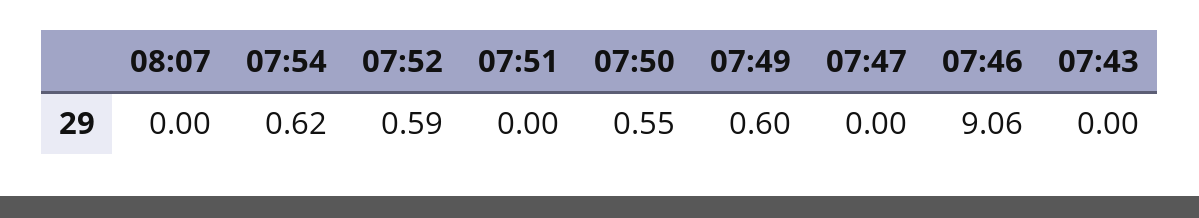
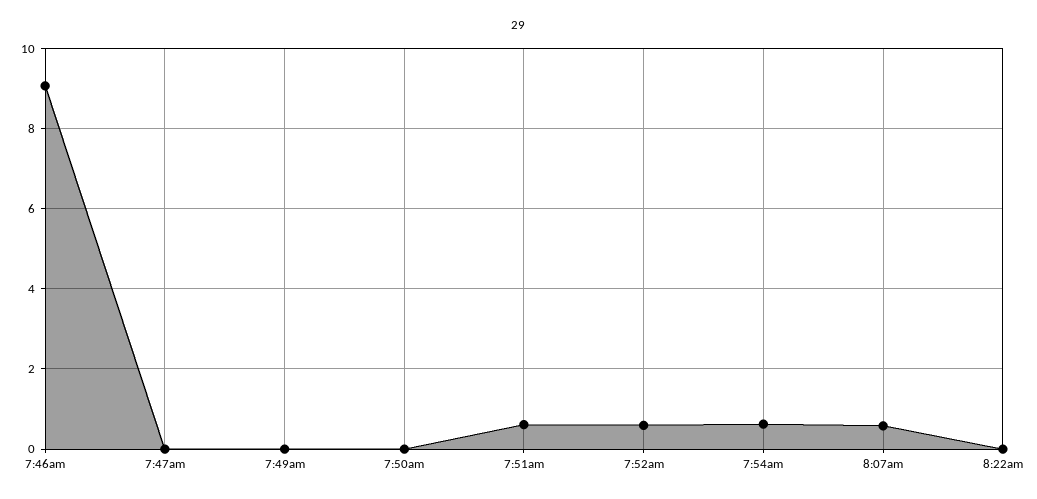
08:07: 0 -> 0.6
07:51: 0 -> 0.6
07:50: 0.55 -> 0
07:49: 0.6 -> 0
07:43: 0 -> none
8:22am: none -> 0

